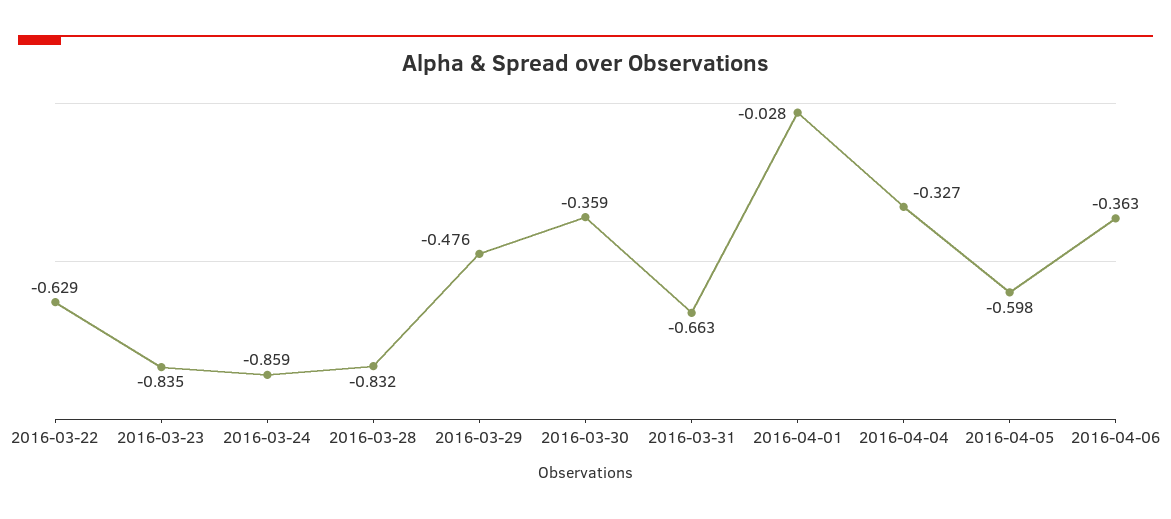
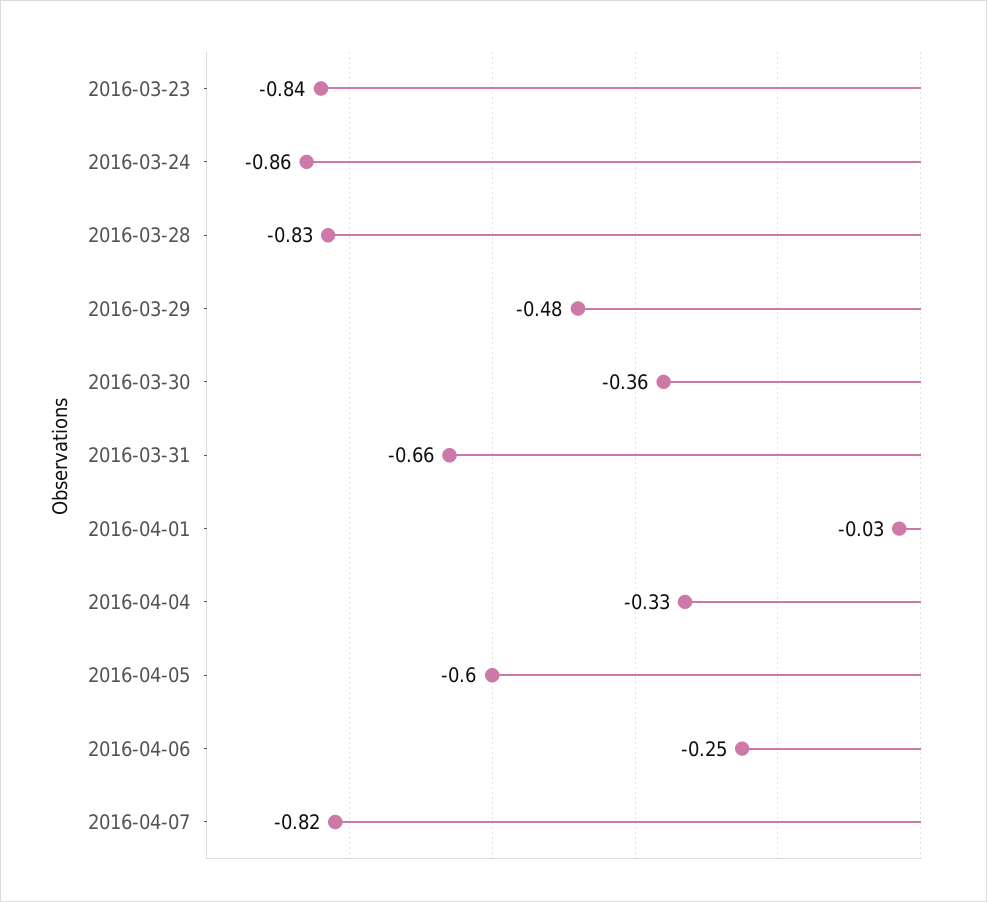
2016-03-22: -0.629 -> none
2016-04-06: -0.363 -> -0.25
2016-04-07: none -> -0.82

